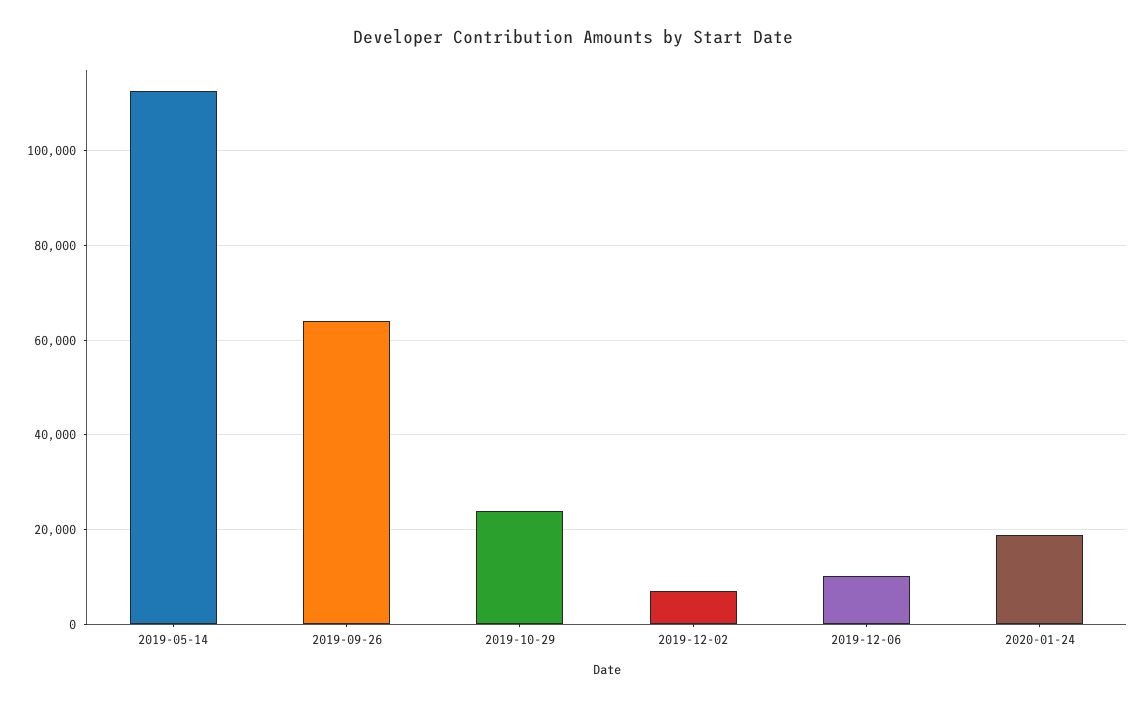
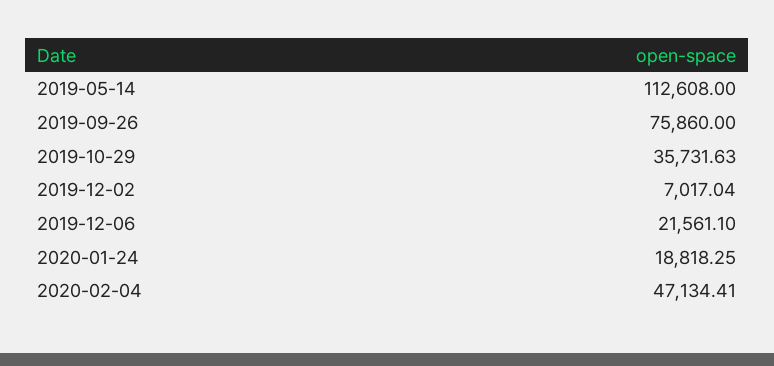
2019-09-26: 64000 -> 75860
2019-10-29: 24000 -> 35731.63
2019-12-06: 10000 -> 21561.1
2020-02-04: none -> 47134.41

